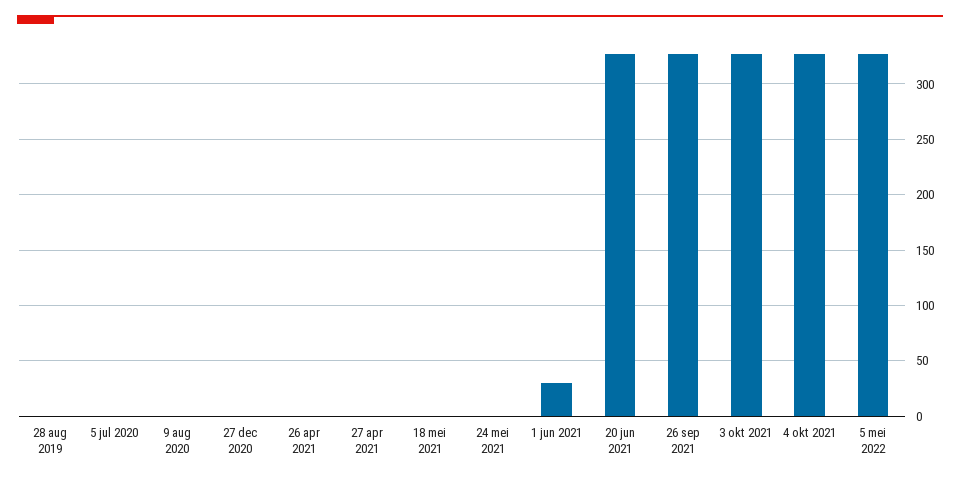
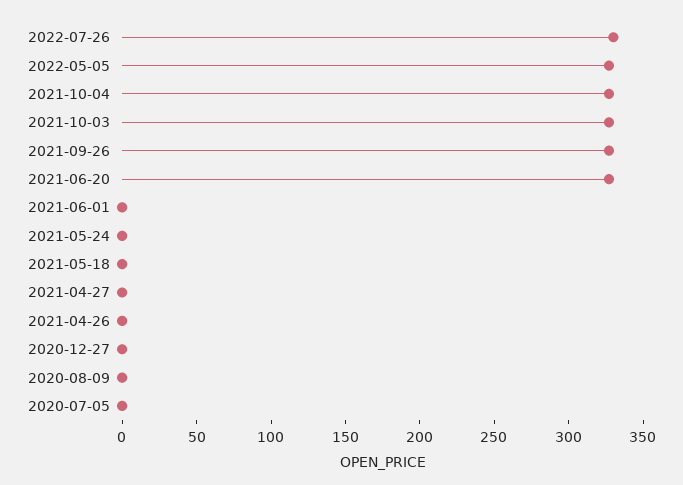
28 aug 2019: 0 -> none
1 jun 2021: 30 -> 0
2022-07-26: none -> 330

